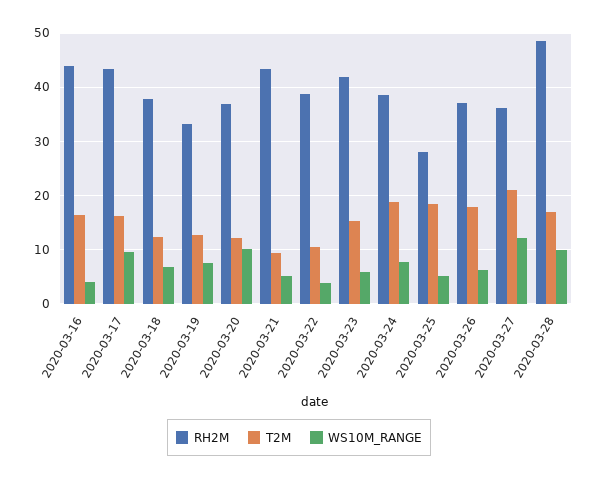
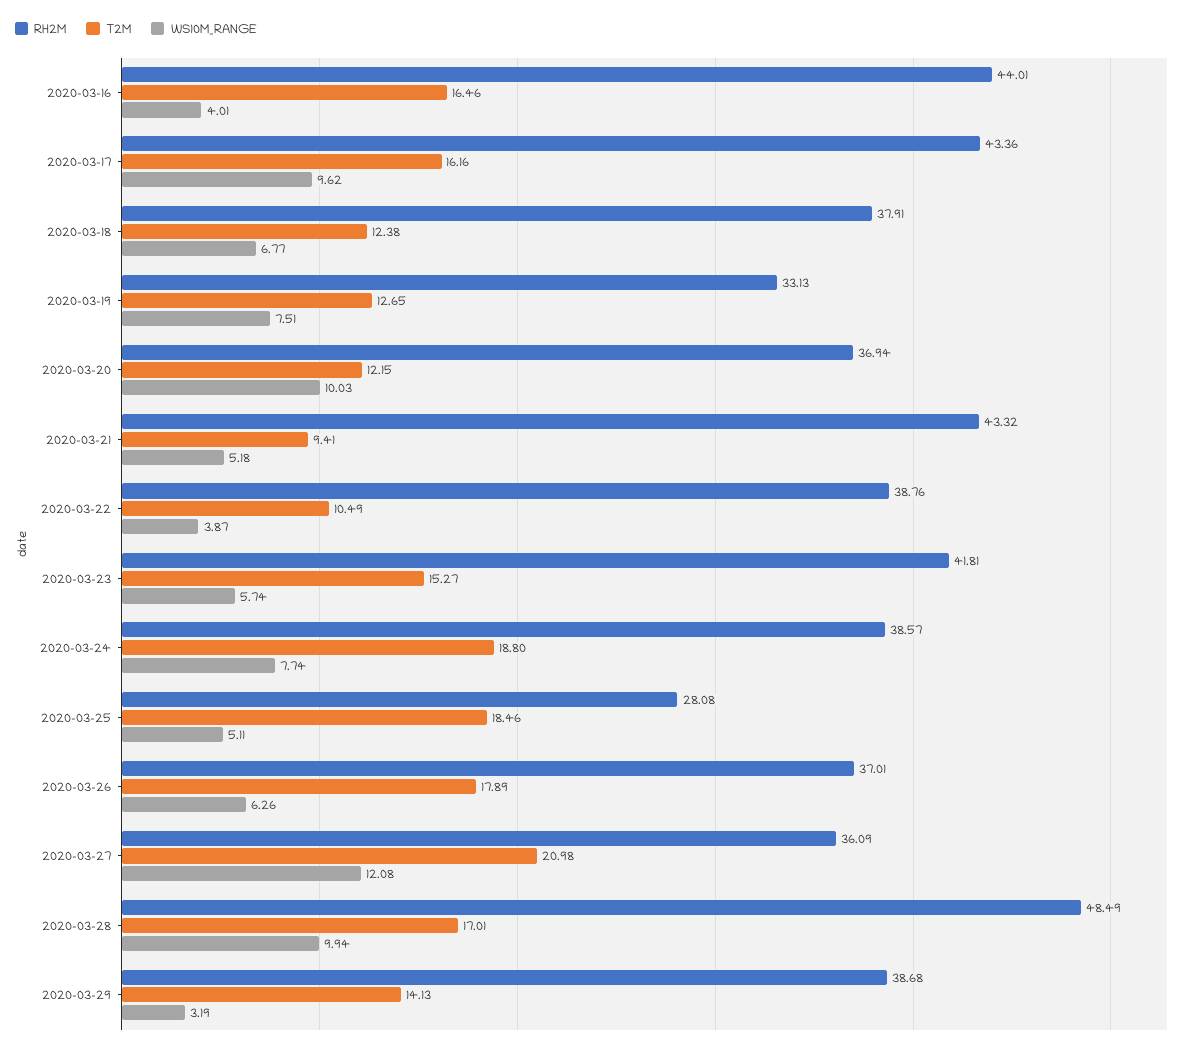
RH2M, 2020-03-29: none -> 38.68
T2M, 2020-03-29: none -> 14.13
WS10M_RANGE, 2020-03-29: none -> 3.19

